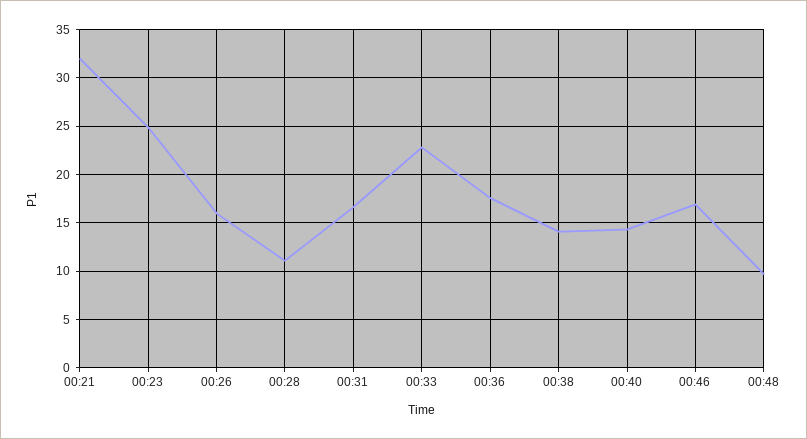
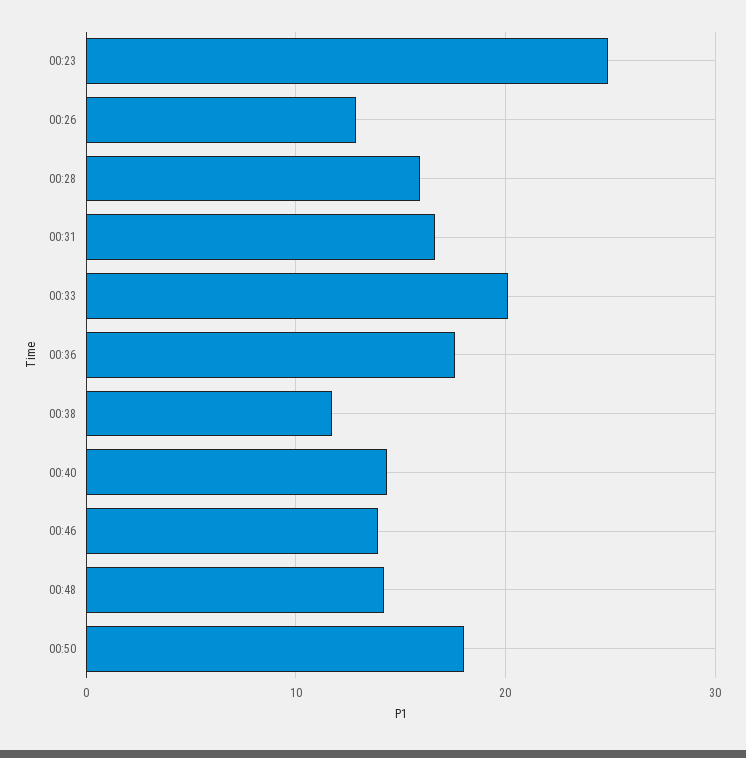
00:21: 32 -> none
00:26: 16 -> 13
00:28: 11 -> 16
00:33: 23 -> 20
00:38: 14 -> 12
00:46: 17 -> 14
00:48: 10 -> 14
00:50: none -> 18

